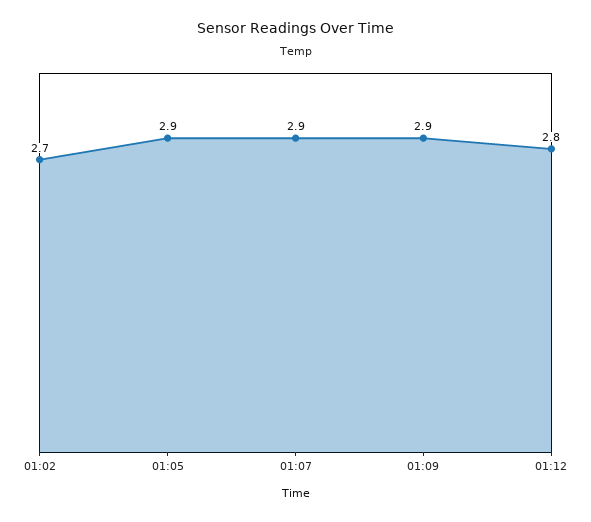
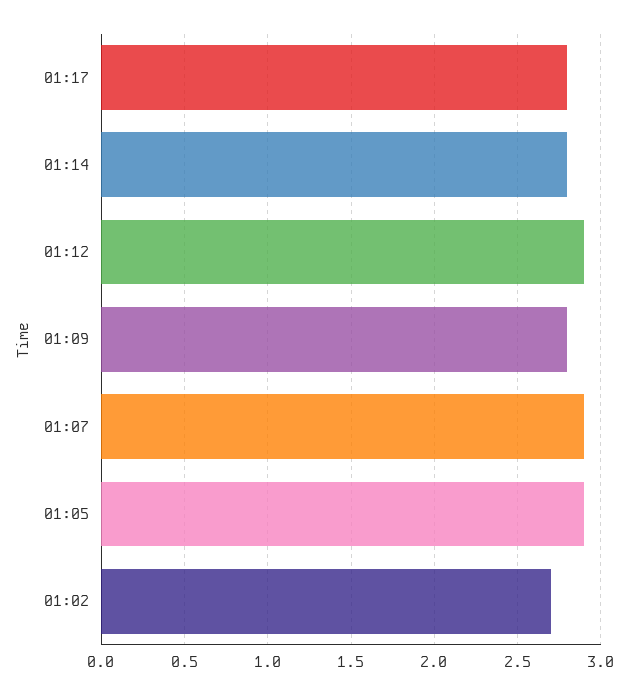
01:09: 2.9 -> 2.8
01:12: 2.8 -> 2.9
01:17: none -> 2.8
01:14: none -> 2.8

